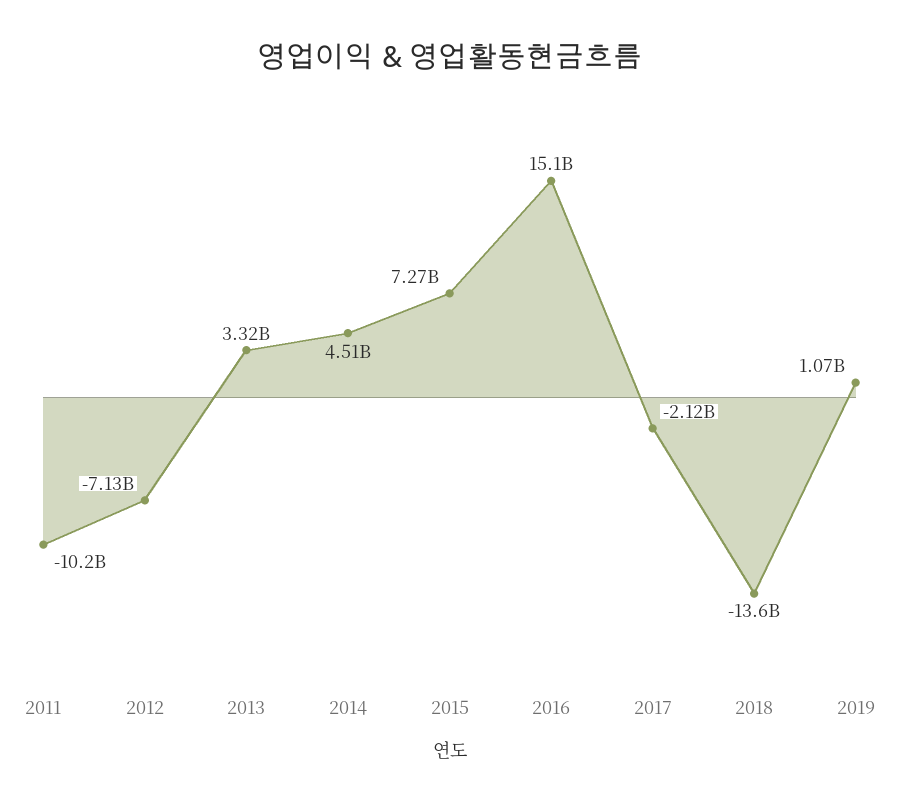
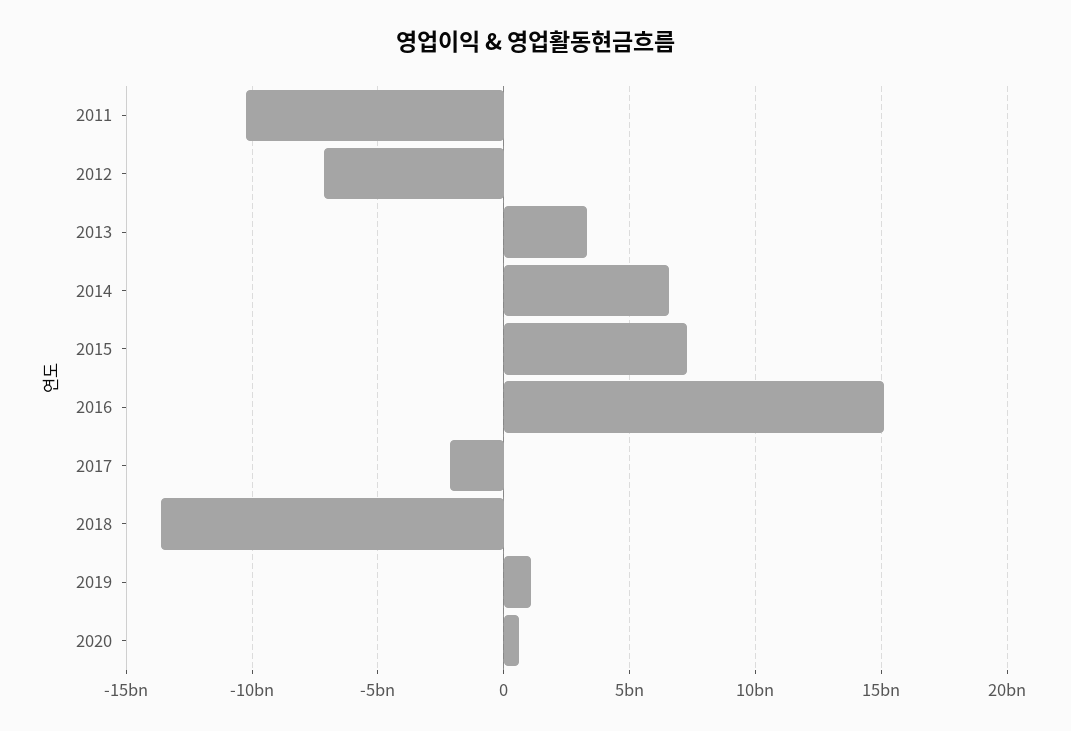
2014: 4510000000 -> 6500000000
2020: none -> 500000000

